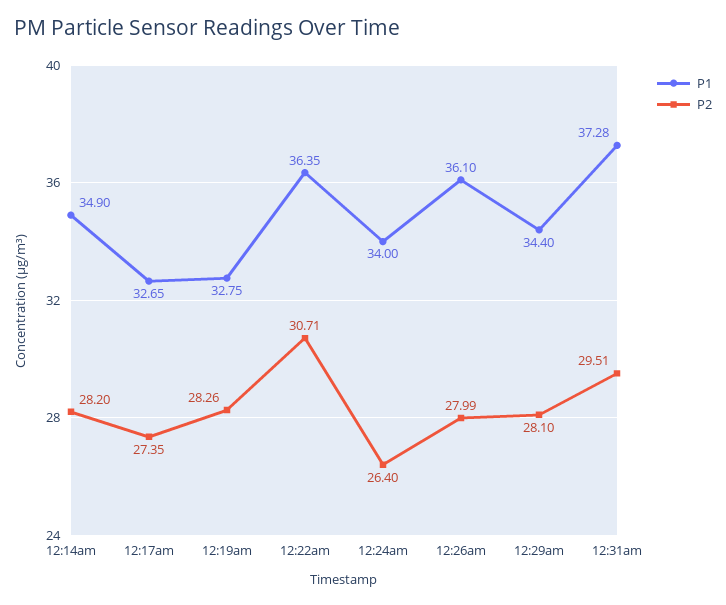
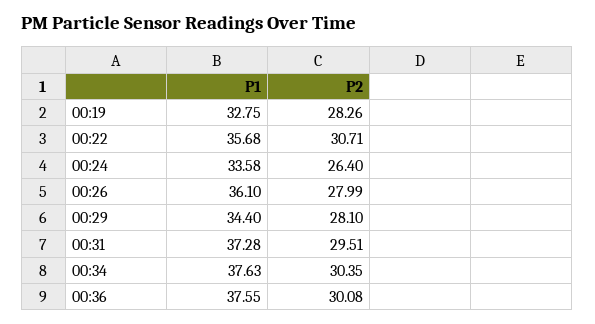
P1, 12:14am: 34.9 -> none
P2, 12:14am: 28.2 -> none
P1, 12:17am: 32.65 -> none
P2, 12:17am: 27.35 -> none
P1, 12:22am: 36.35 -> 35.68
P1, 12:24am: 34 -> 33.58
P1, 00:34: none -> 37.63
P2, 00:34: none -> 30.35
P1, 00:36: none -> 37.55
P2, 00:36: none -> 30.08

